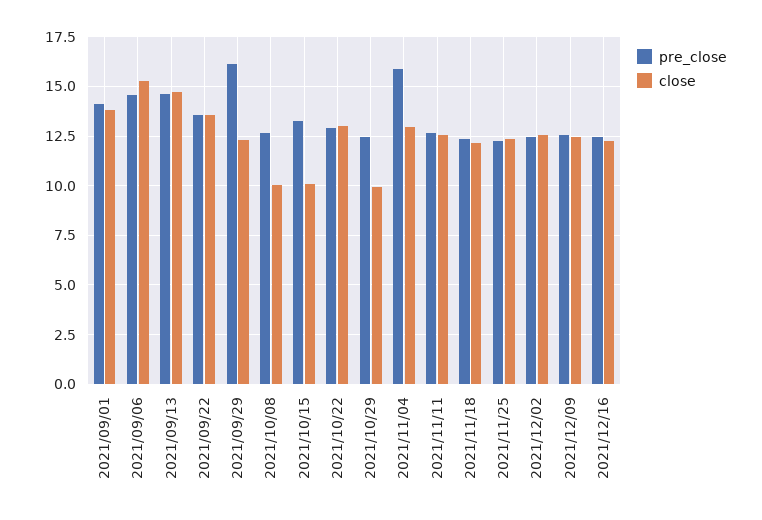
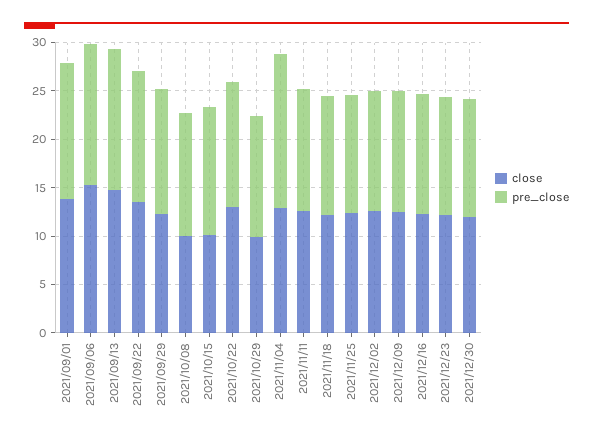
pre_close, 2021/09/29: 16 -> 13
close, 2021/12/23: none -> 12
pre_close, 2021/12/23: none -> 12
close, 2021/12/30: none -> 12
pre_close, 2021/12/30: none -> 12

